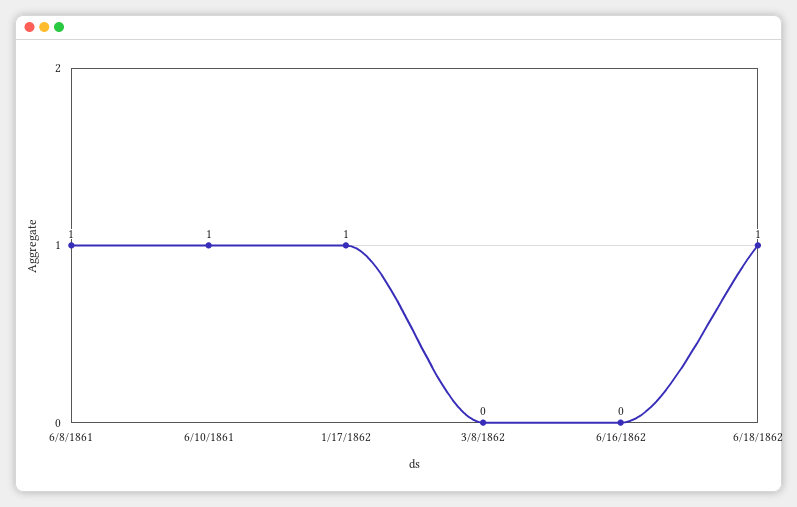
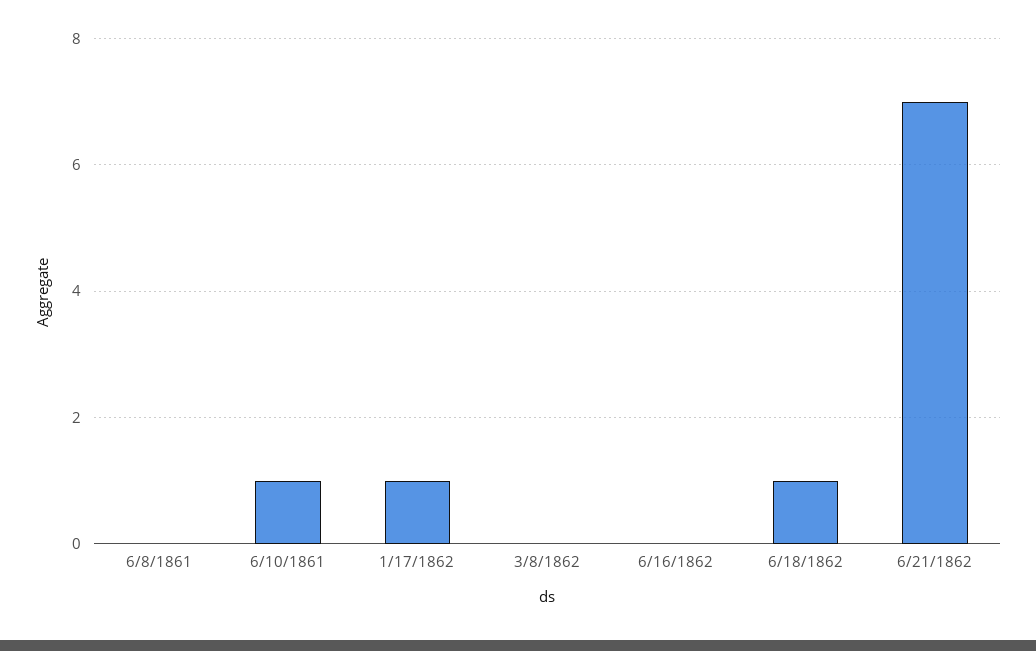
6/8/1861: 1 -> 0
6/21/1862: none -> 7

